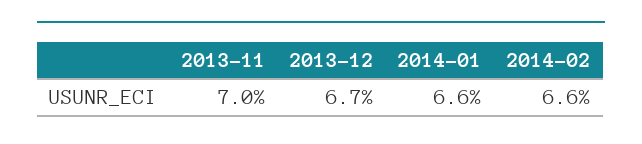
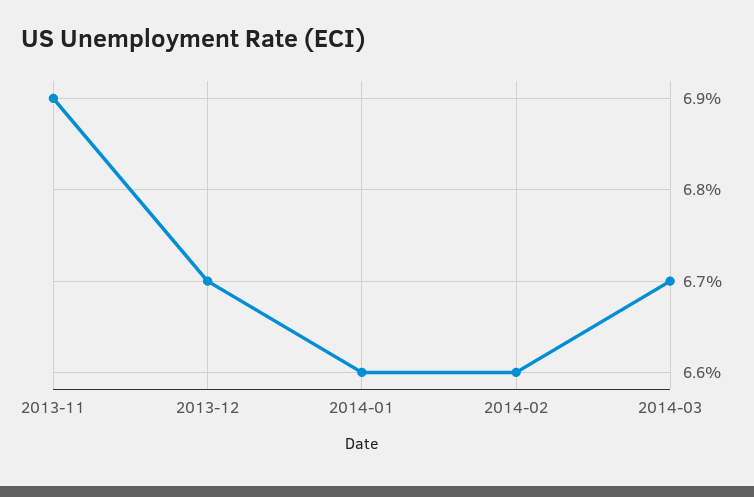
2013-11: 7 -> 6.9
2014-03: none -> 6.7

